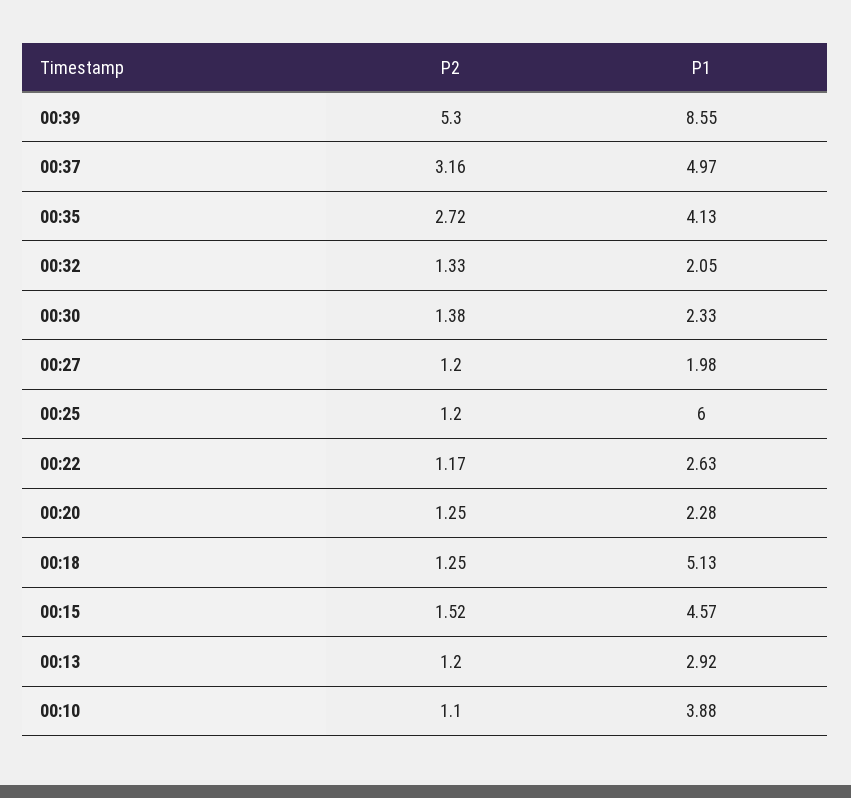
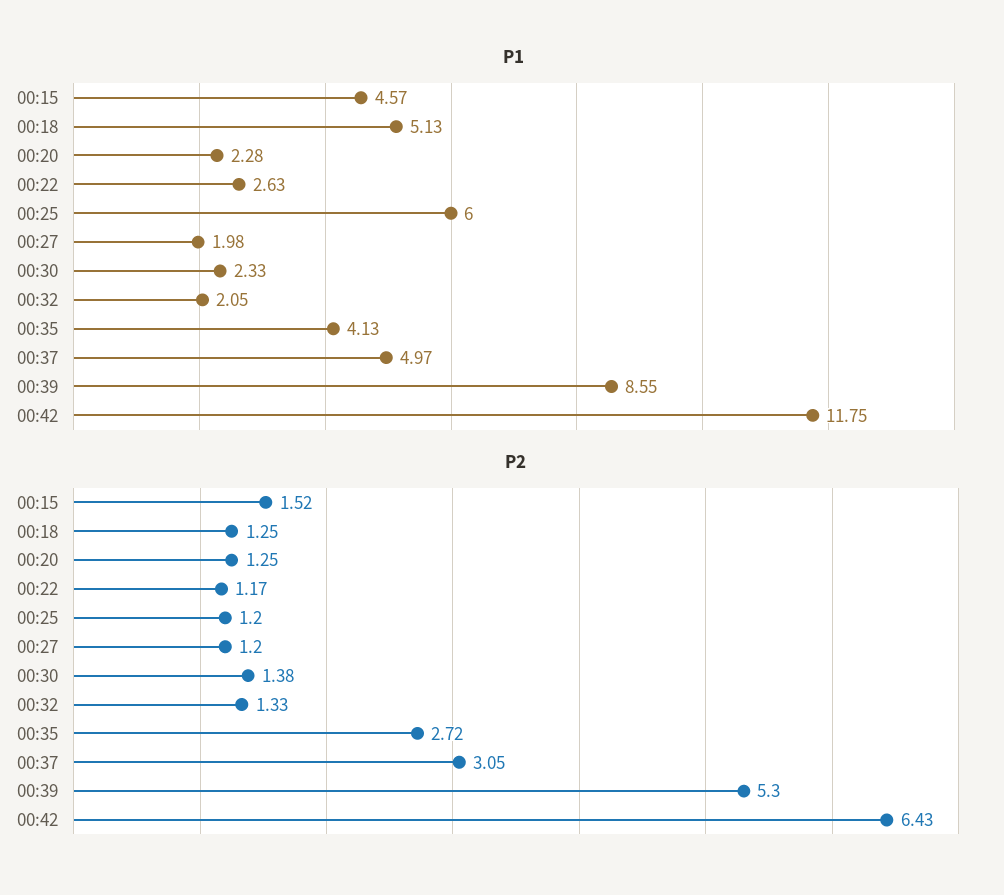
P2, 00:37: 3.16 -> 3.05
P2, 00:13: 1.2 -> none
P1, 00:13: 2.92 -> none
P2, 00:10: 1.1 -> none
P1, 00:10: 3.88 -> none
P1, 00:42: none -> 11.75
P2, 00:42: none -> 6.43

